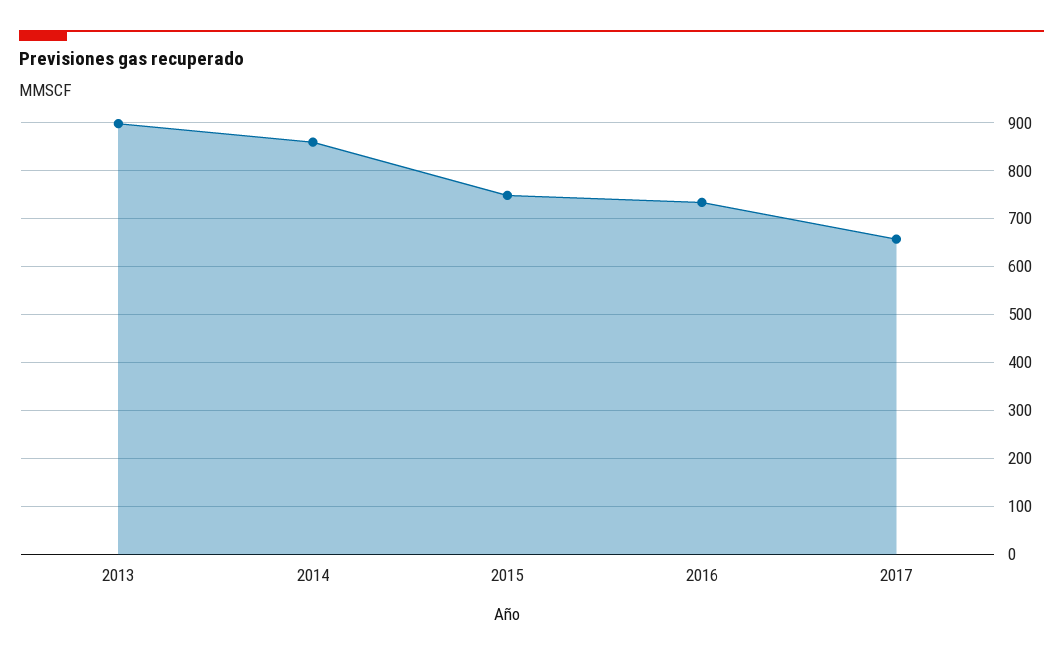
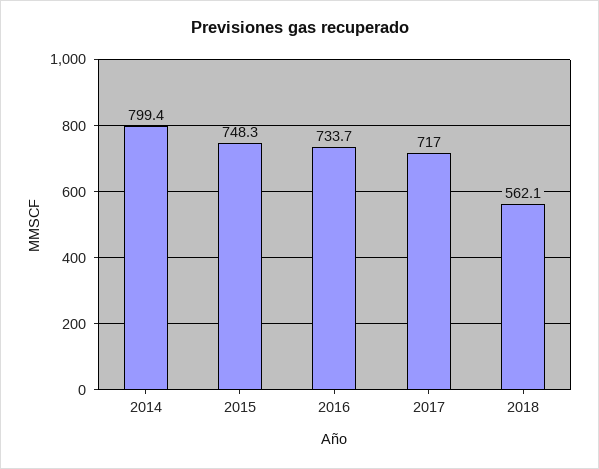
2013: 900 -> none
2014: 860 -> 799.4
2017: 660 -> 717
2018: none -> 562.1

